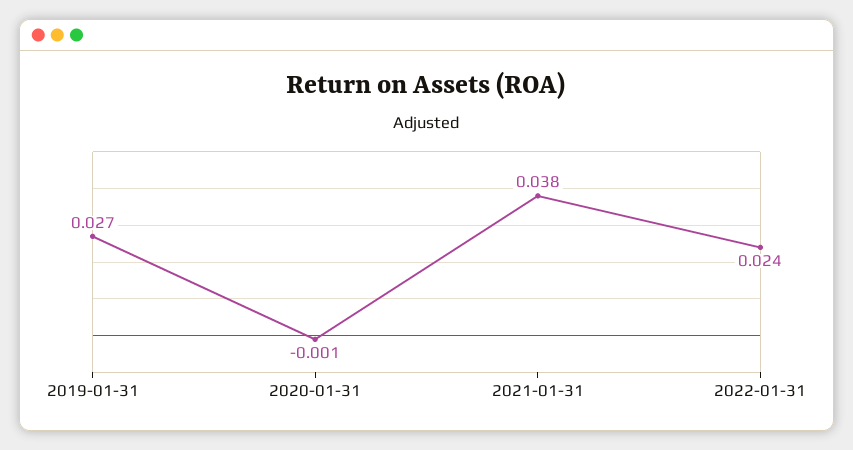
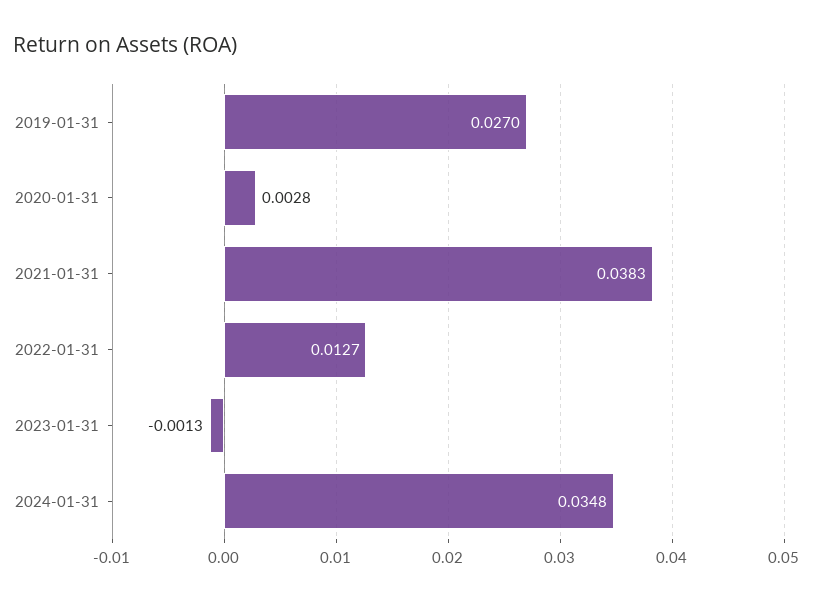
2020-01-31: -0.001 -> 0.0028
2022-01-31: 0.024 -> 0.0127
2023-01-31: none -> -0.0013
2024-01-31: none -> 0.0348

